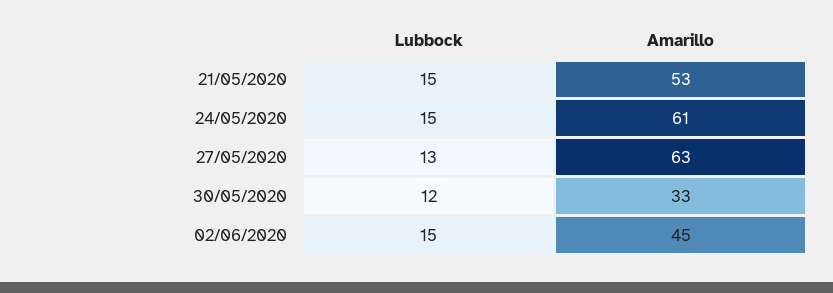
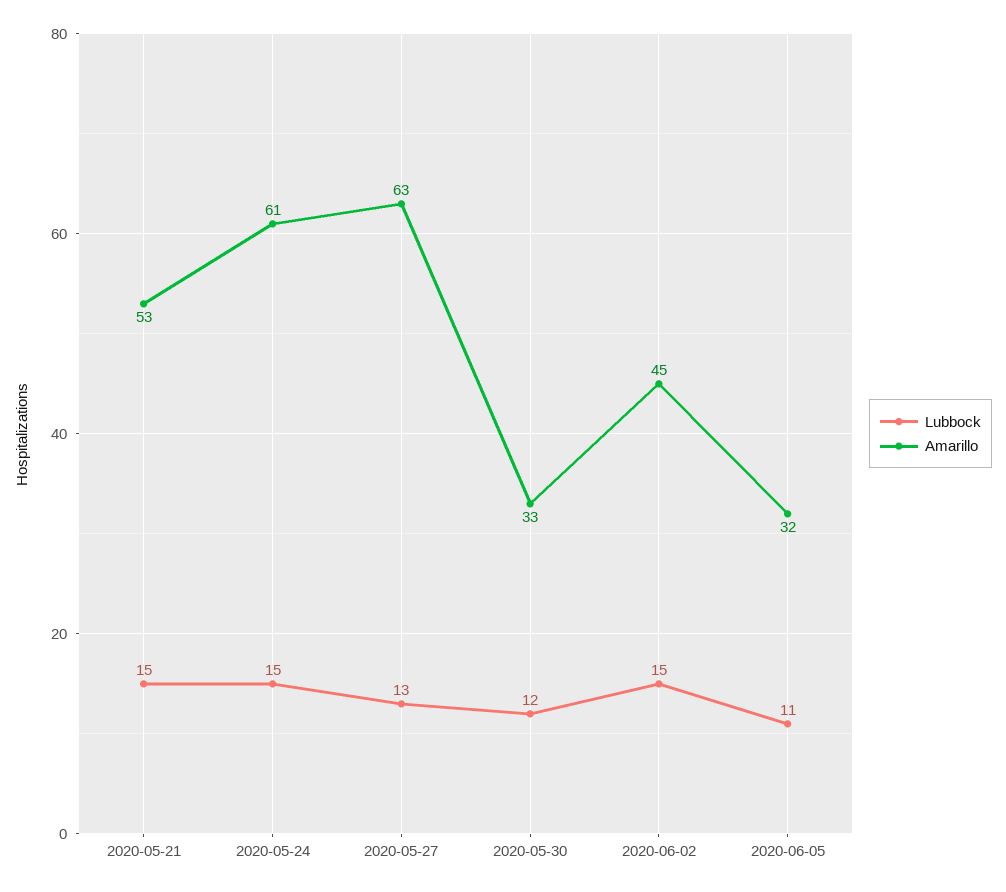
Lubbock, 2020-06-05: none -> 11
Amarillo, 2020-06-05: none -> 32

